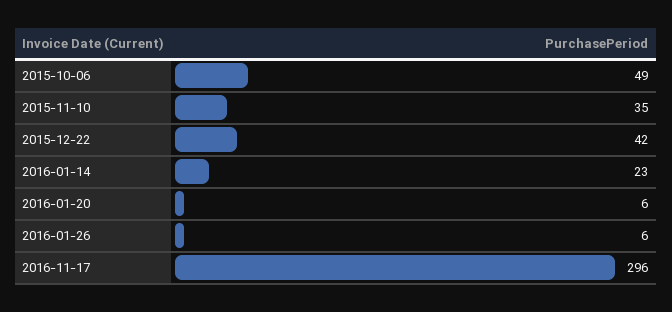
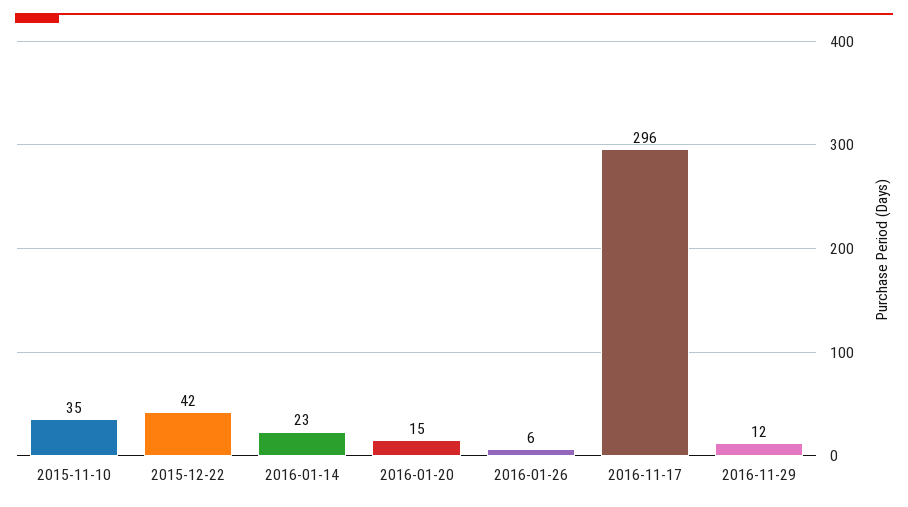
2015-10-06: 49 -> none
2016-01-20: 6 -> 15
2016-11-29: none -> 12

